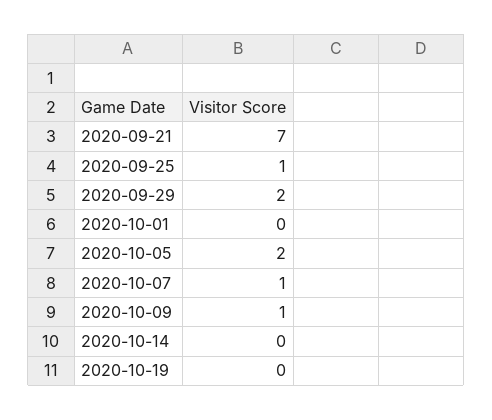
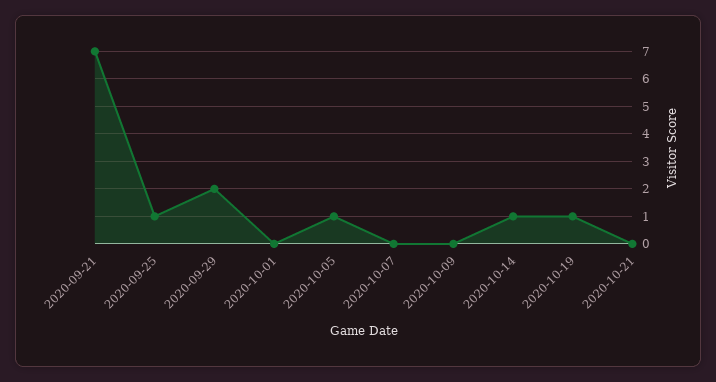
2020-10-05: 2 -> 1
2020-10-07: 1 -> 0
2020-10-09: 1 -> 0
2020-10-14: 0 -> 1
2020-10-19: 0 -> 1
2020-10-21: none -> 0

